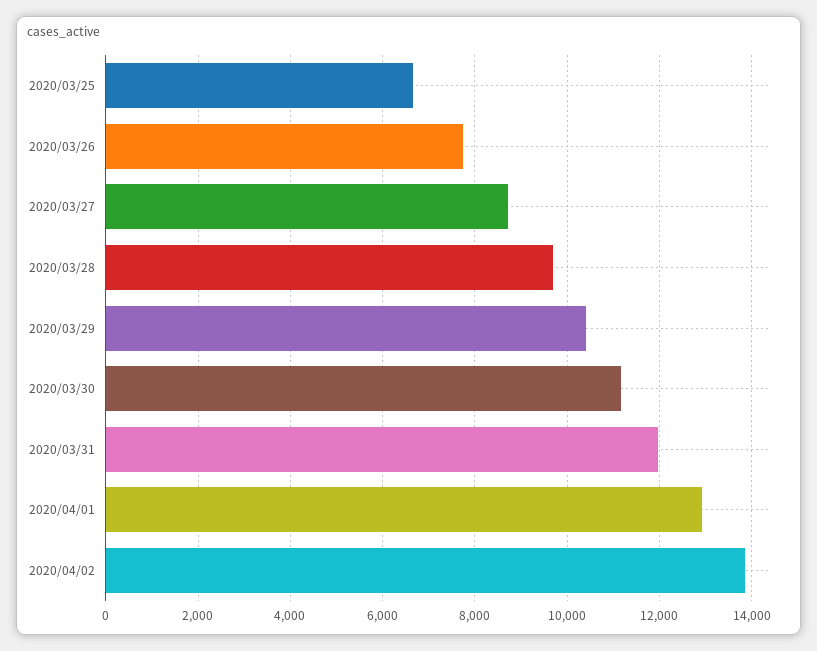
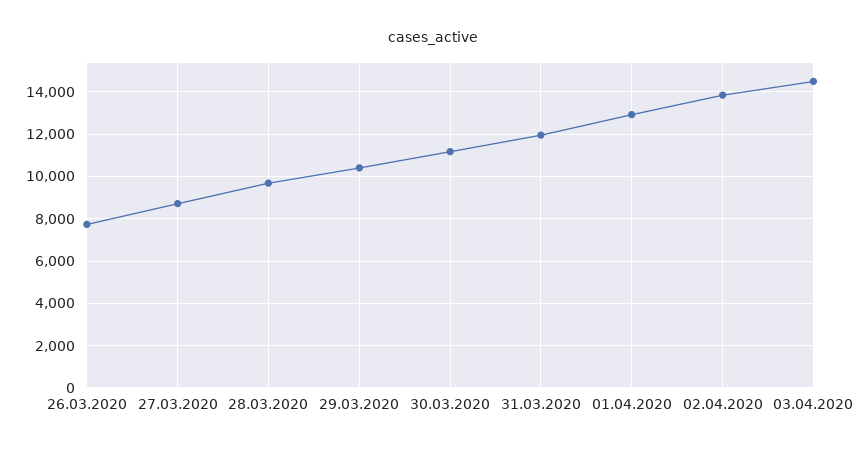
2020/03/25: 6600 -> none
03.04.2020: none -> 14500

